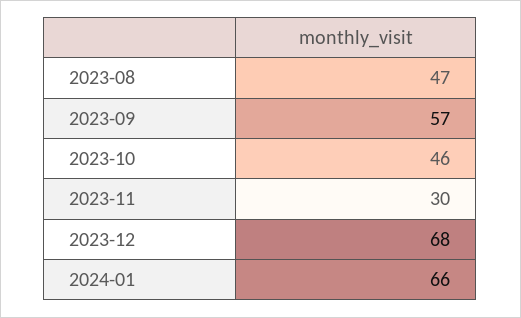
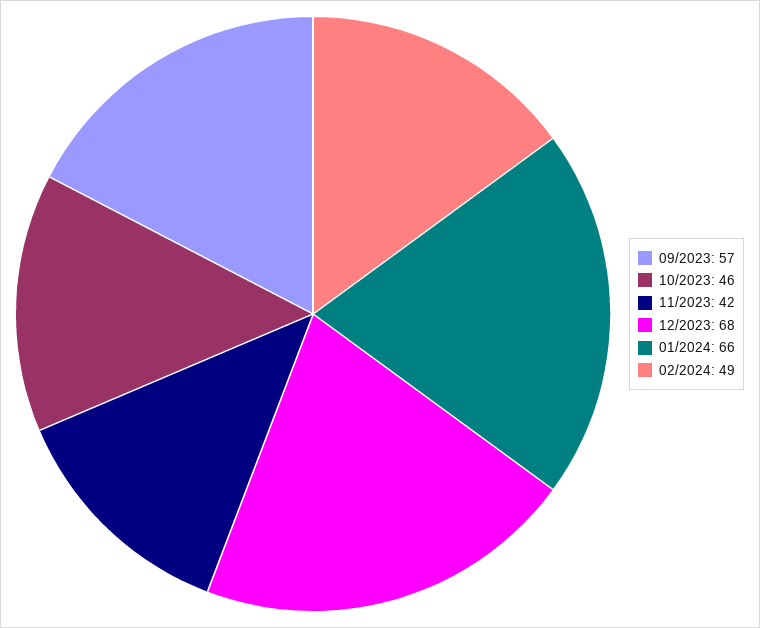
2023-08: 47 -> none
2023-11: 30 -> 42
02/2024: none -> 49

